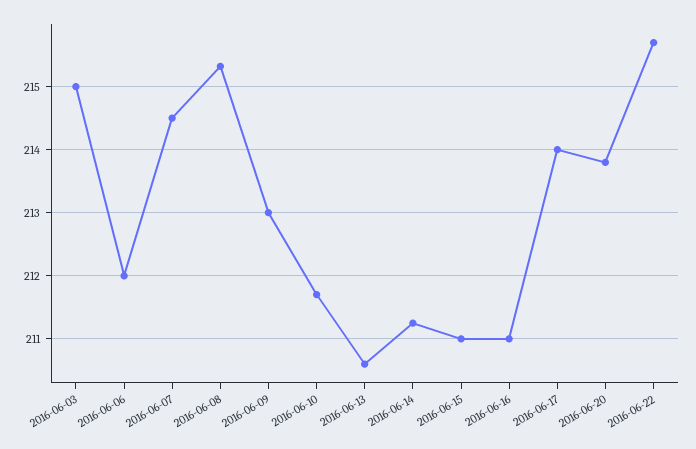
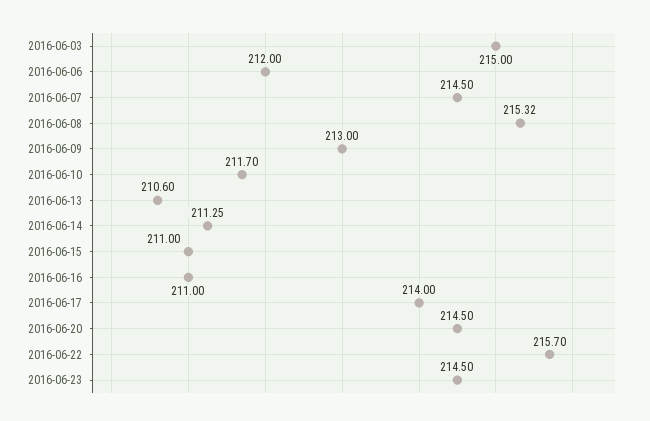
2016-06-20: 213.8 -> 214.5
2016-06-23: none -> 214.5

